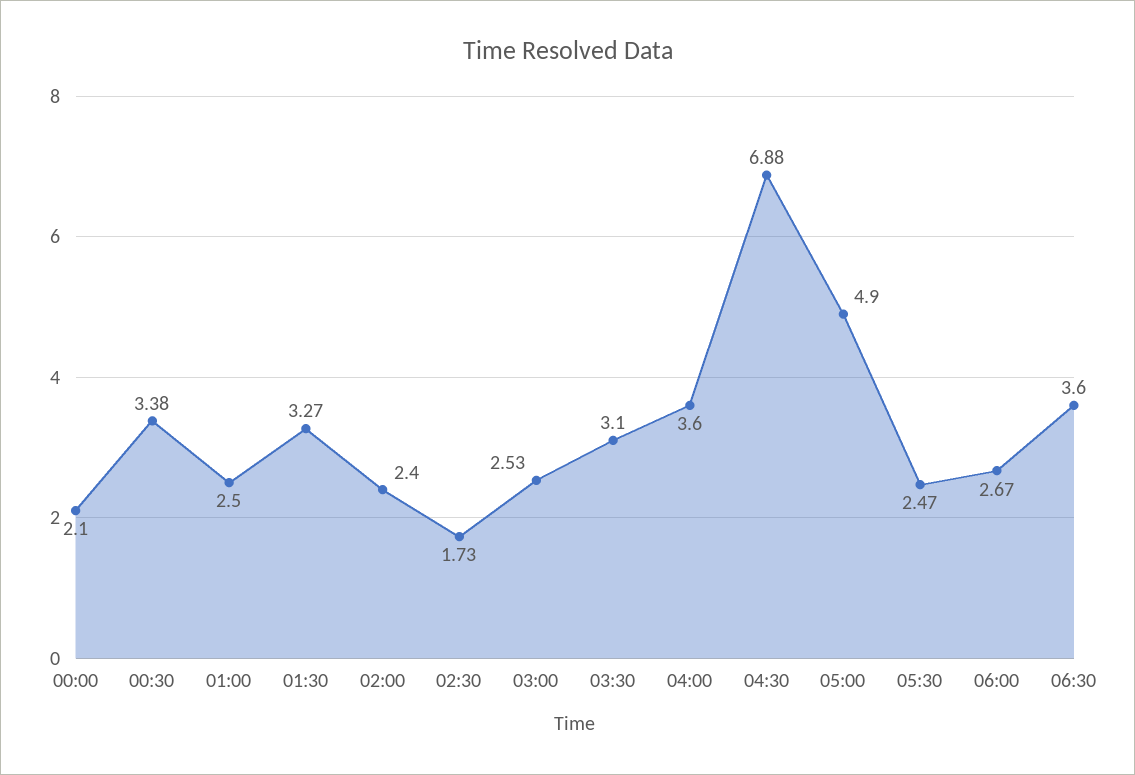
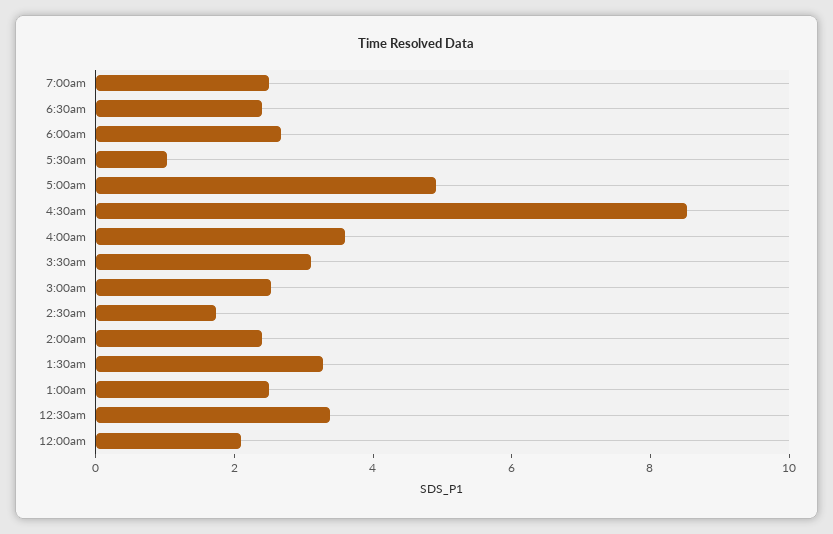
04:30: 6.88 -> 8.5
05:30: 2.47 -> 1
06:30: 3.6 -> 2.5
7:00am: none -> 2.5

